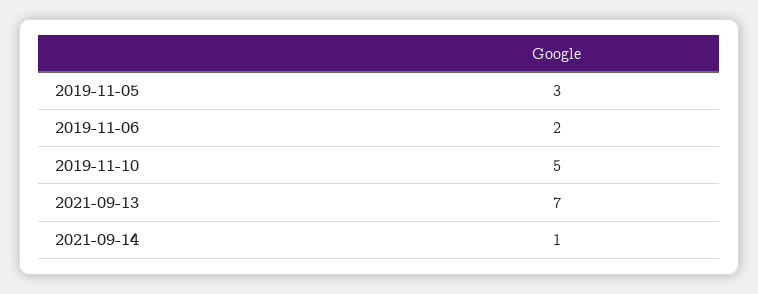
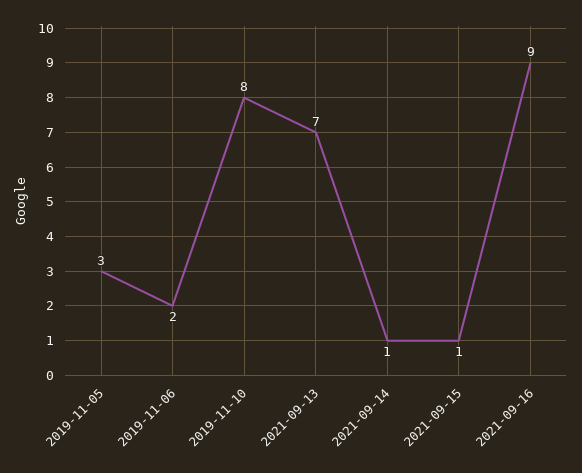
2019-11-10: 5 -> 8
2021-09-15: none -> 1
2021-09-16: none -> 9

